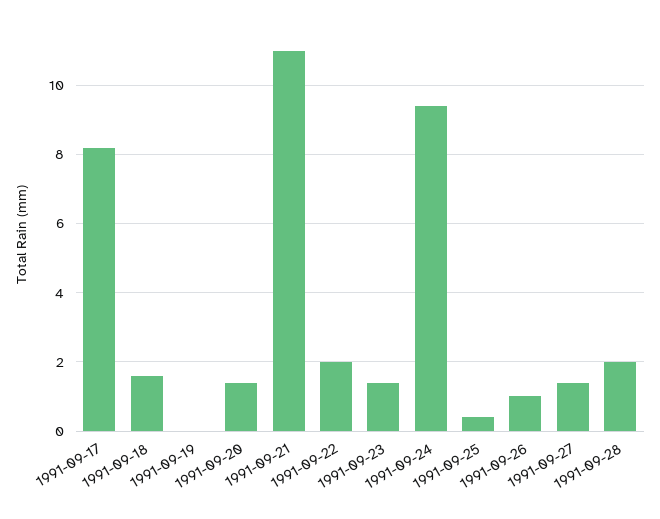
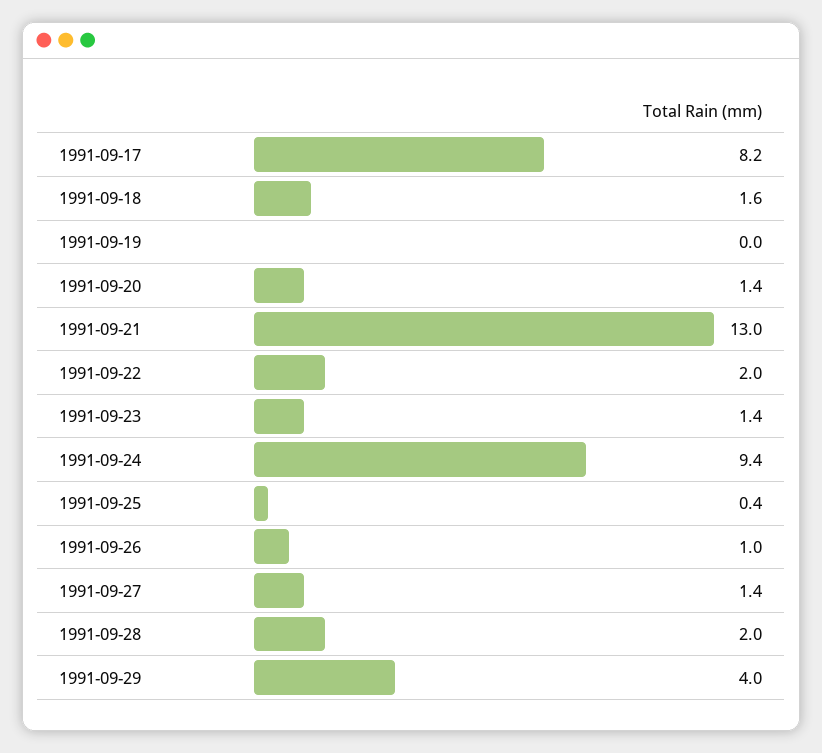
1991-09-21: 11 -> 13
1991-09-29: none -> 4

